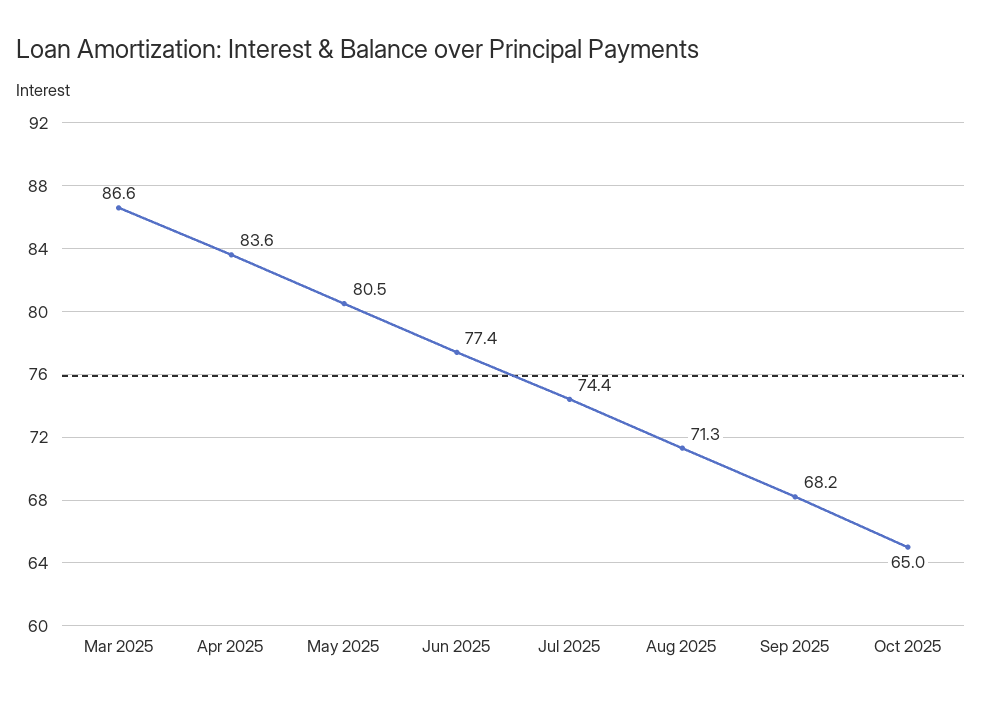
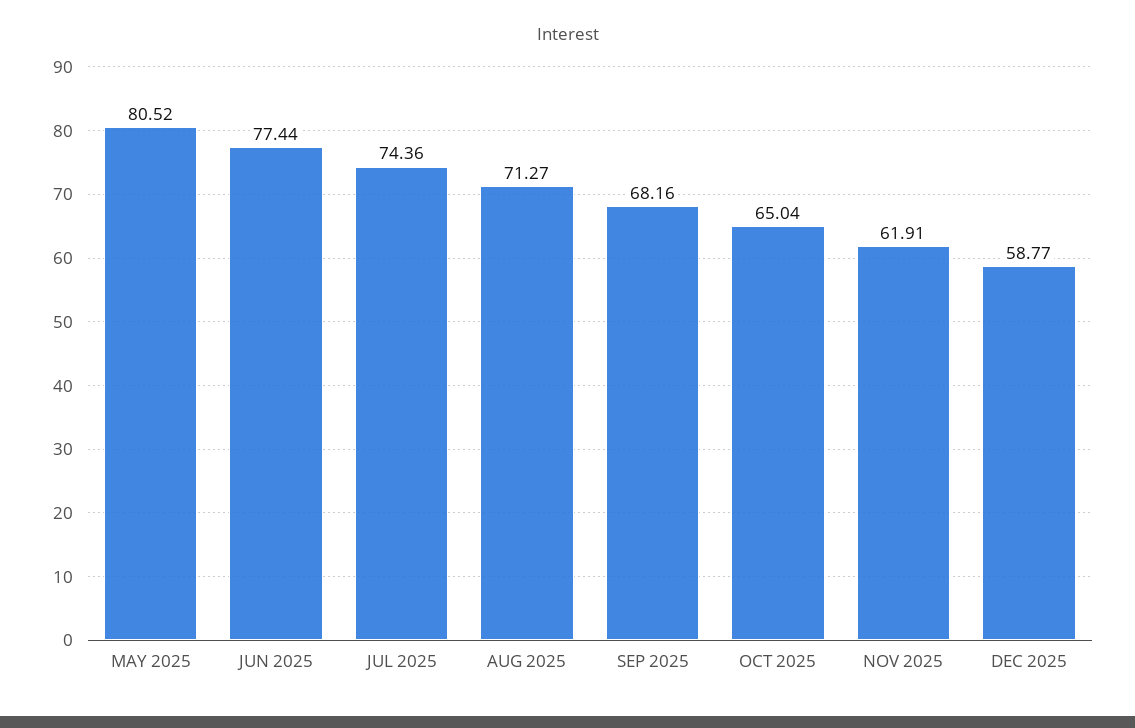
Mar 2025: 86.6 -> none
Apr 2025: 83.6 -> none
NOV 2025: none -> 61.91
DEC 2025: none -> 58.77

